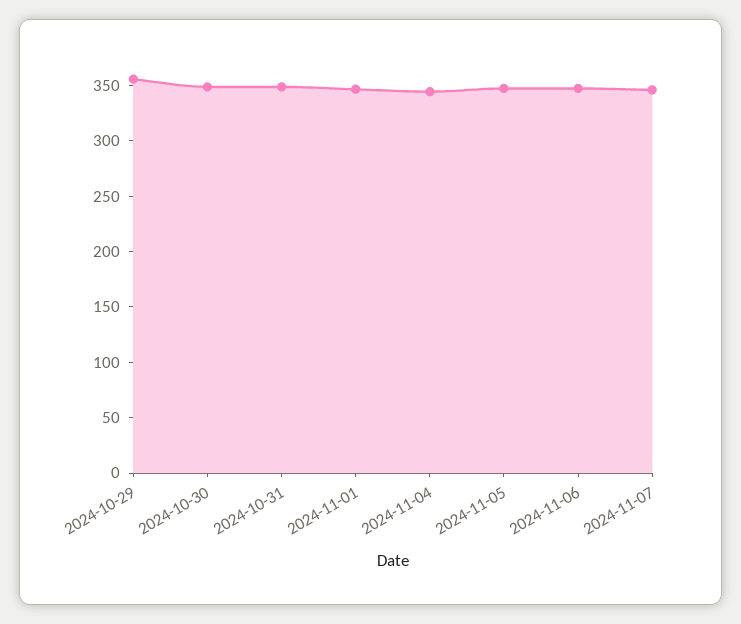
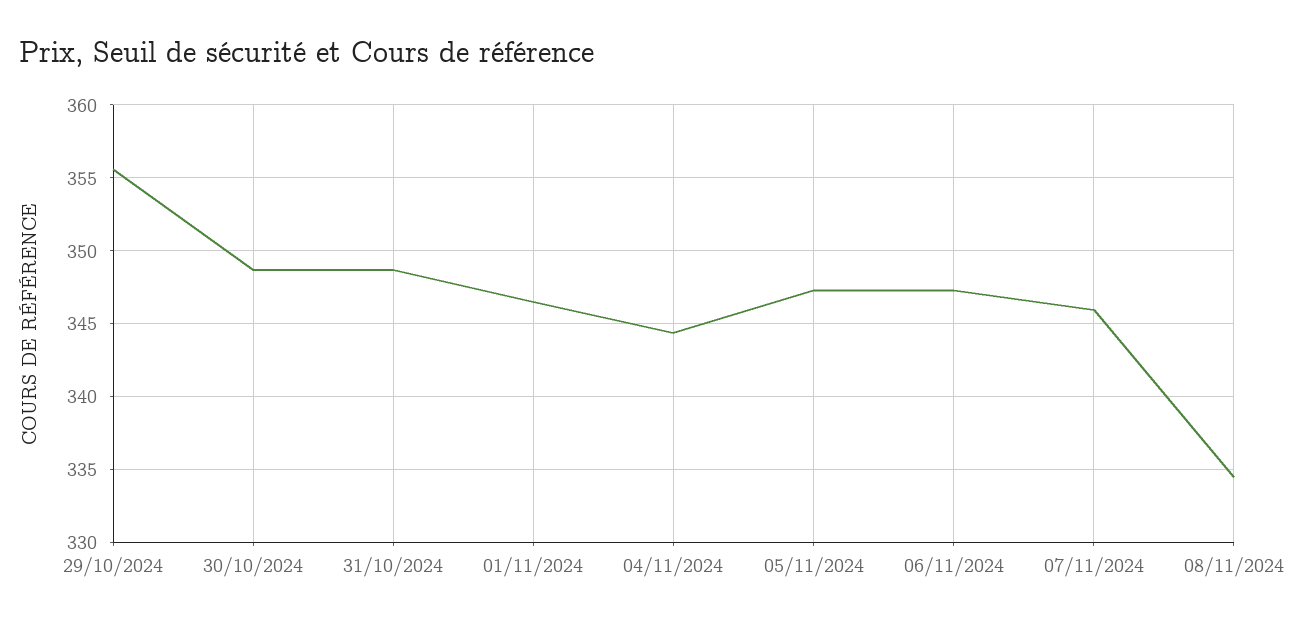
08/11/2024: none -> 334.5

